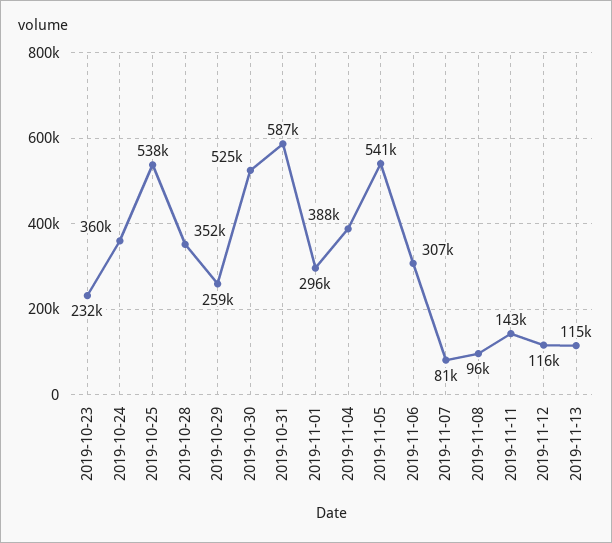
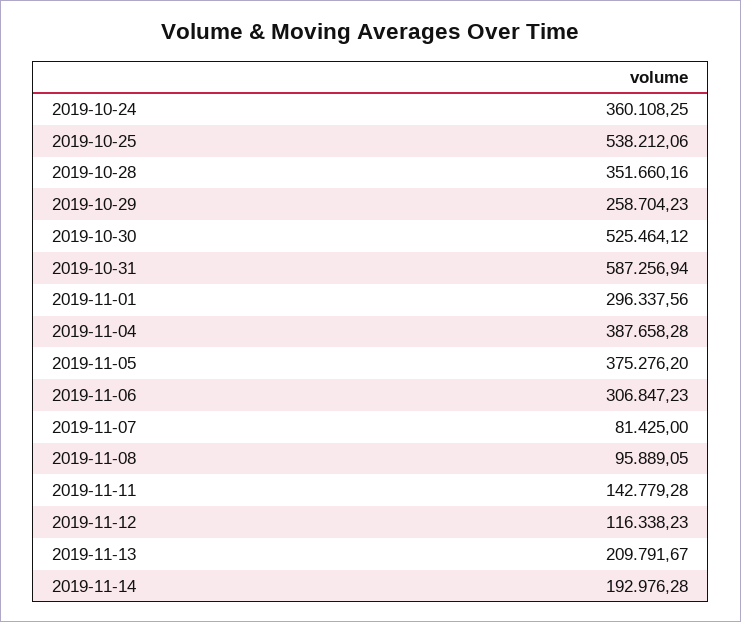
2019-10-23: 232000 -> none
2019-11-05: 541000 -> 375276.2
2019-11-13: 115000 -> 209791.67
2019-11-14: none -> 192976.28

